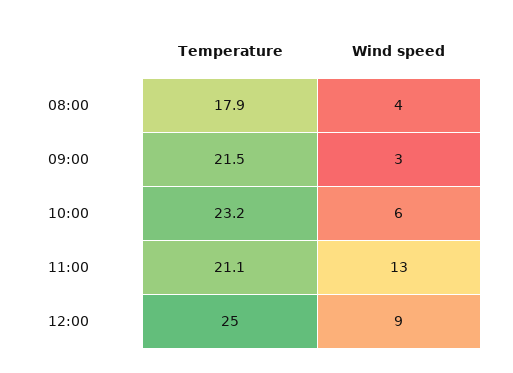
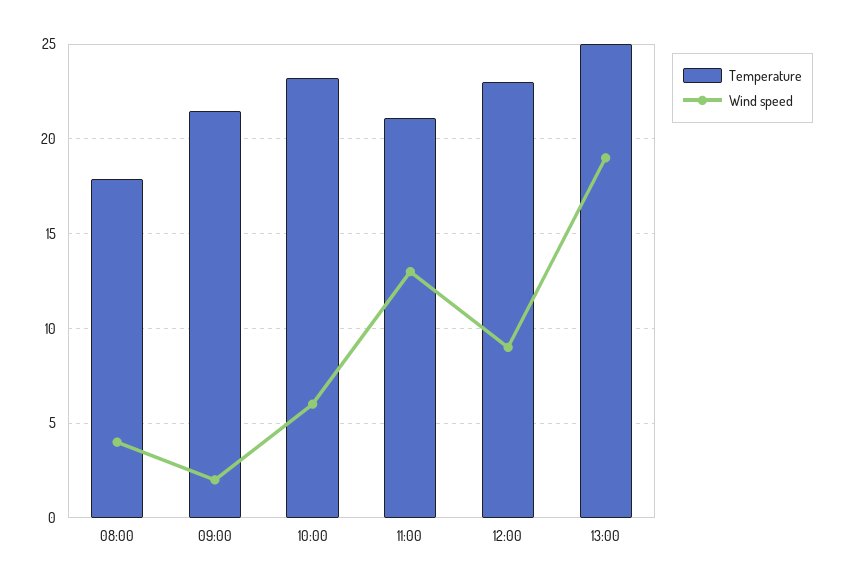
Wind speed, 09:00: 3 -> 2
Temperature, 12:00: 25 -> 23
Temperature, 13:00: none -> 25
Wind speed, 13:00: none -> 19

